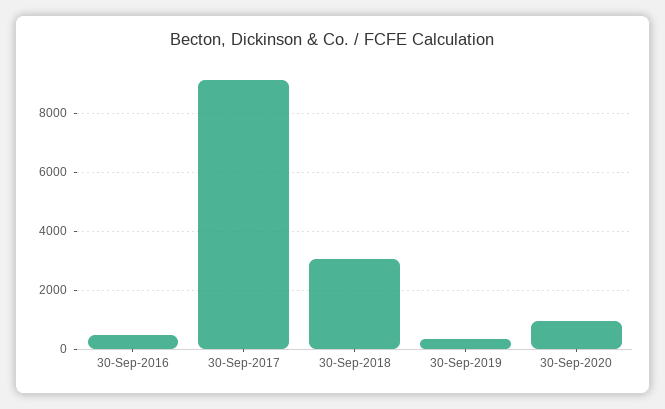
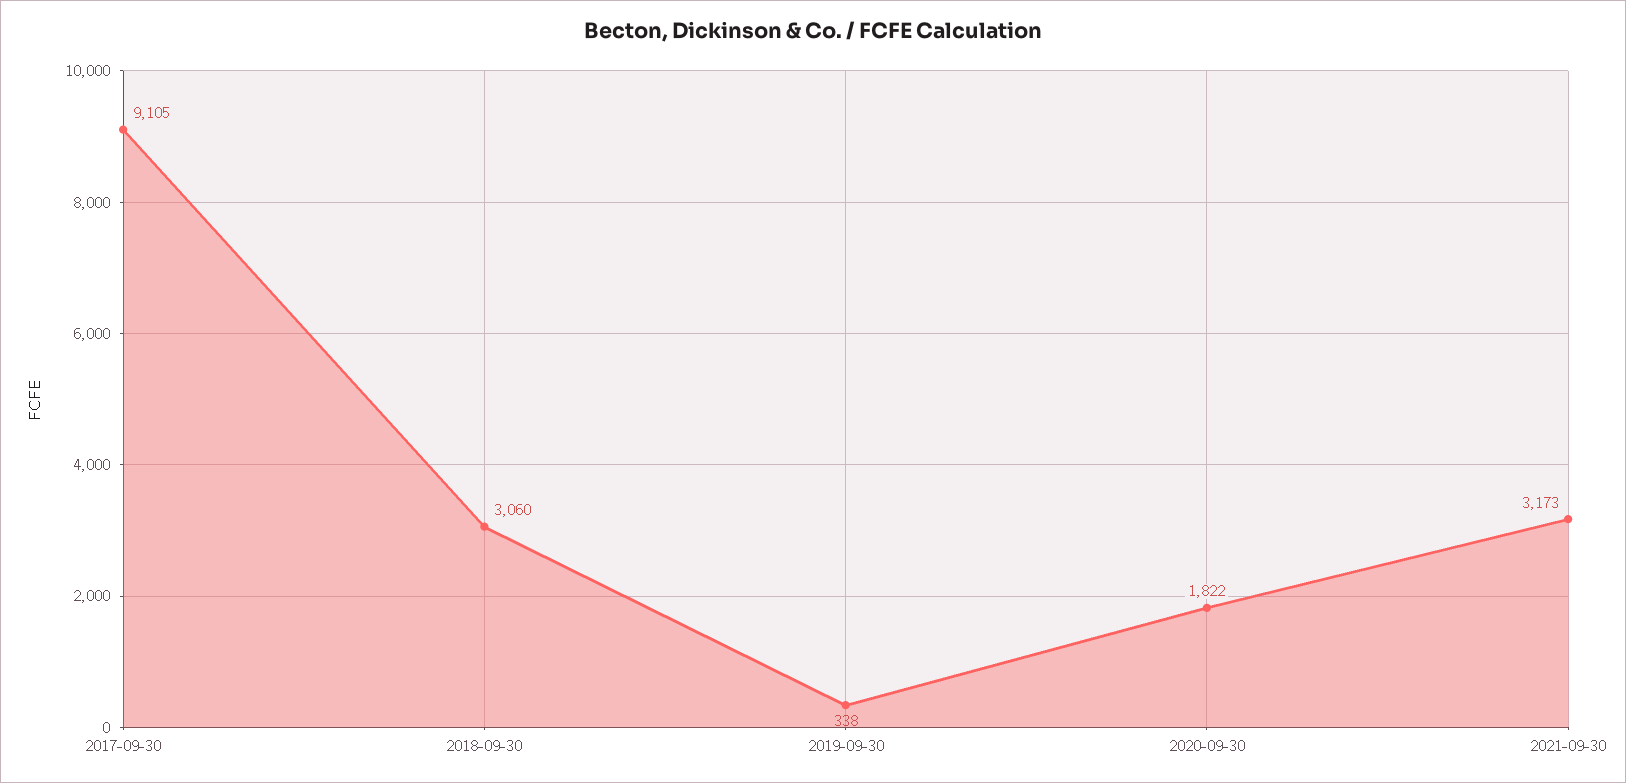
30-Sep-2016: 500 -> none
30-Sep-2020: 1000 -> 1822
2021-09-30: none -> 3173

